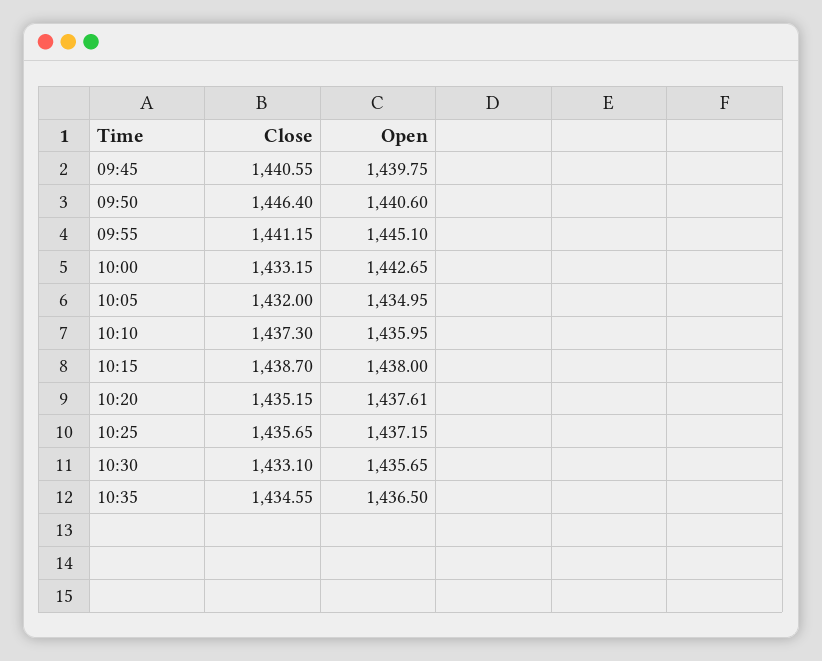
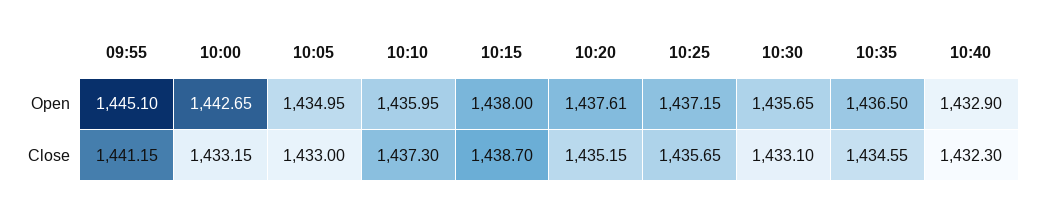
Close, 09:45: 1440.55 -> none
Open, 09:45: 1439.75 -> none
Close, 09:50: 1446.4 -> none
Open, 09:50: 1440.6 -> none
Close, 10:05: 1432 -> 1433
Open, 10:40: none -> 1432.9
Close, 10:40: none -> 1432.3

